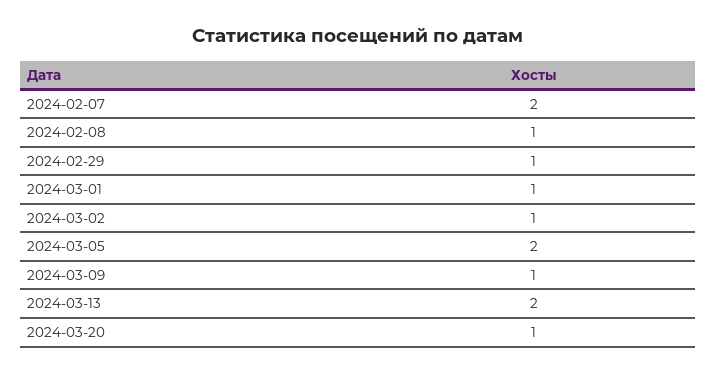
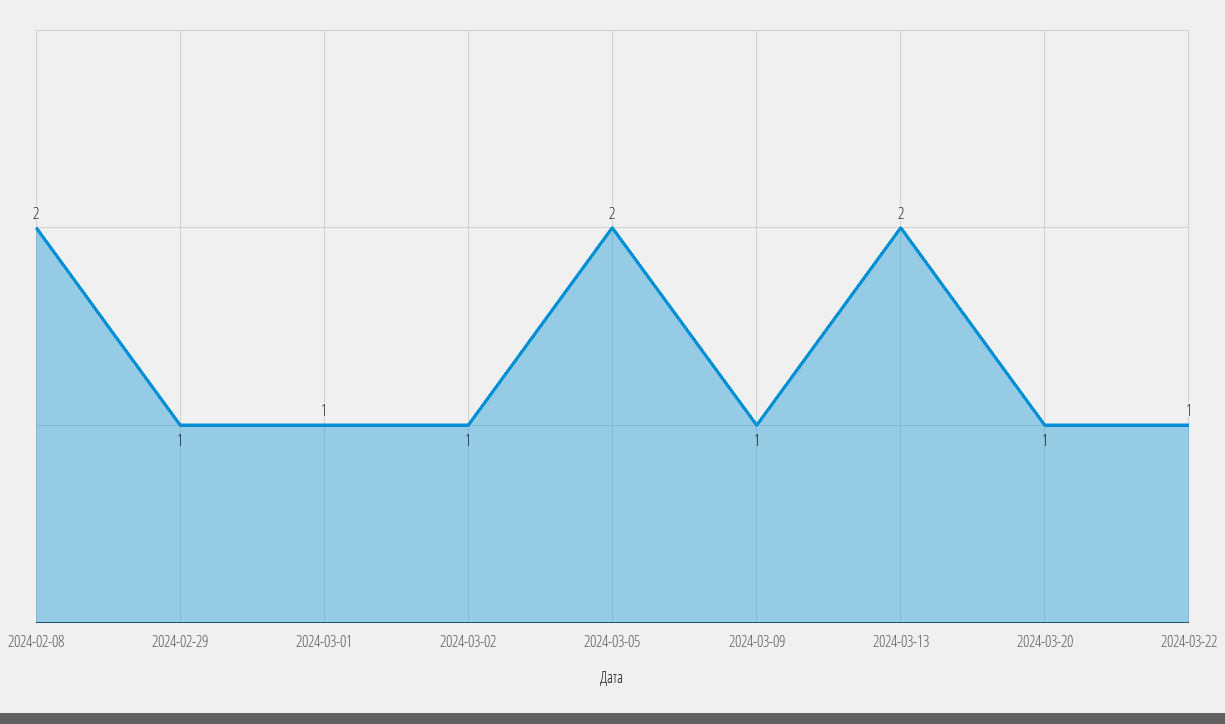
2024-02-07: 2 -> none
2024-02-08: 1 -> 2
2024-03-22: none -> 1

